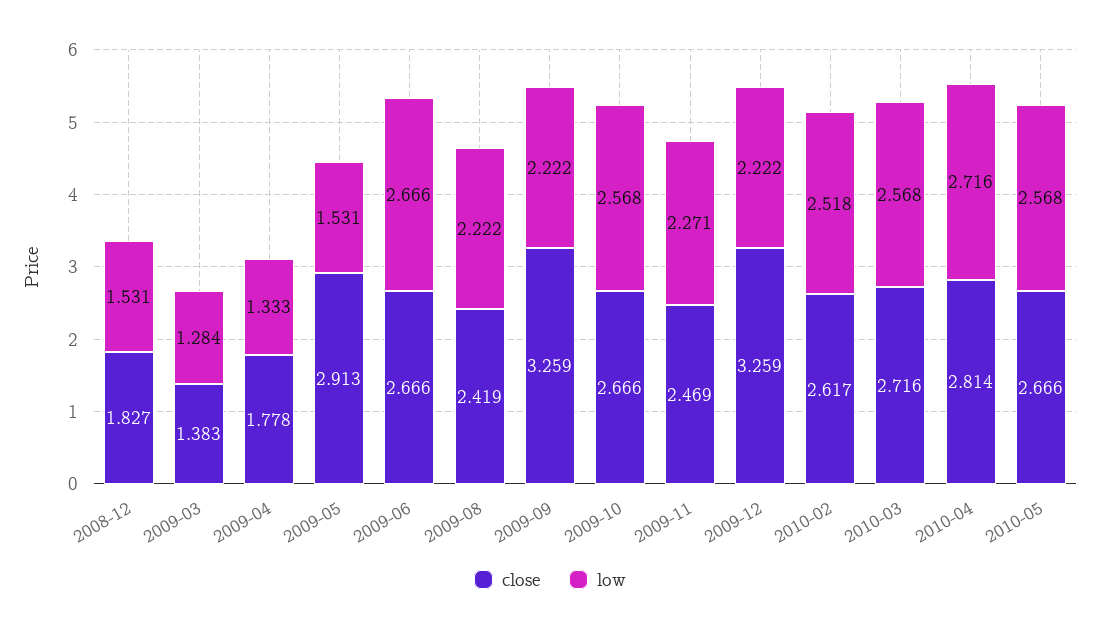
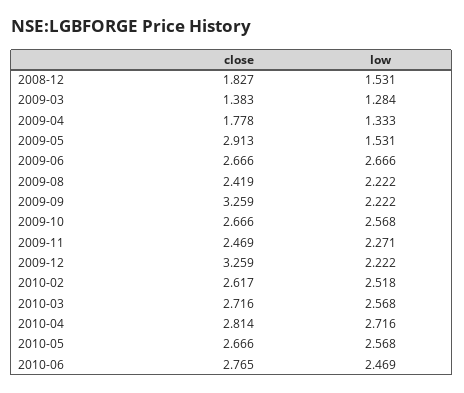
close, 2010-06: none -> 2.765
low, 2010-06: none -> 2.469

